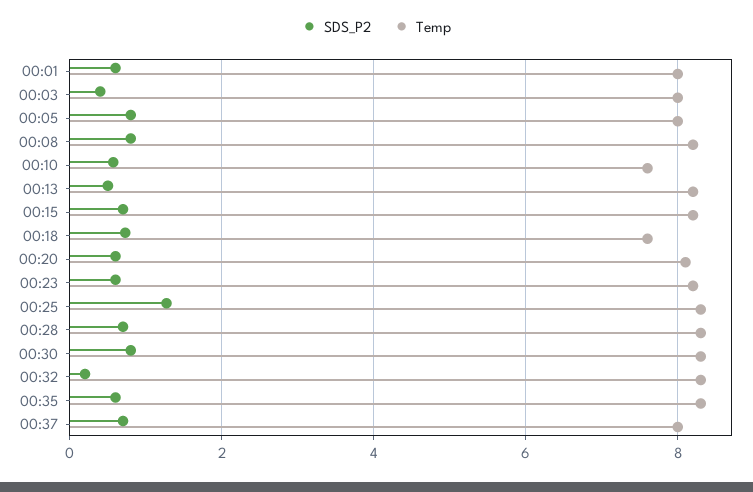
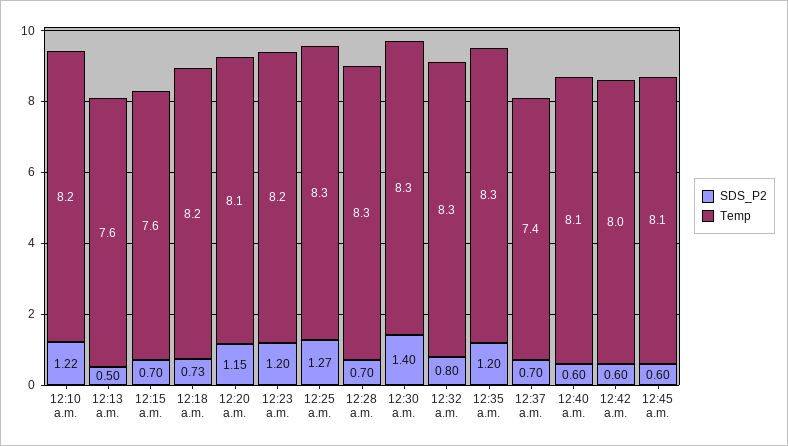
SDS_P2, 00:01: 0.6 -> none
Temp, 00:01: 8 -> none
SDS_P2, 00:03: 0.4 -> none
Temp, 00:03: 8 -> none
SDS_P2, 00:05: 0.8 -> none
Temp, 00:05: 8 -> none
SDS_P2, 00:08: 0.8 -> none
Temp, 00:08: 8.2 -> none
SDS_P2, 00:10: 0.6 -> 1.22
Temp, 00:10: 7.6 -> 8.2
Temp, 00:13: 8.2 -> 7.6
Temp, 00:15: 8.2 -> 7.6
Temp, 00:18: 7.6 -> 8.2
SDS_P2, 00:20: 0.6 -> 1.15
SDS_P2, 00:23: 0.6 -> 1.2
SDS_P2, 00:30: 0.8 -> 1.4
SDS_P2, 00:32: 0.2 -> 0.8
SDS_P2, 00:35: 0.6 -> 1.2
Temp, 00:37: 8 -> 7.4
SDS_P2, 12:40 a.m.: none -> 0.6
Temp, 12:40 a.m.: none -> 8.1
SDS_P2, 12:42 a.m.: none -> 0.6
Temp, 12:42 a.m.: none -> 8
SDS_P2, 12:45 a.m.: none -> 0.6
Temp, 12:45 a.m.: none -> 8.1

